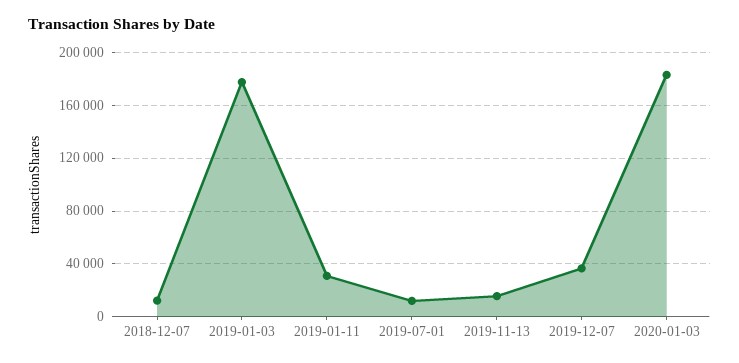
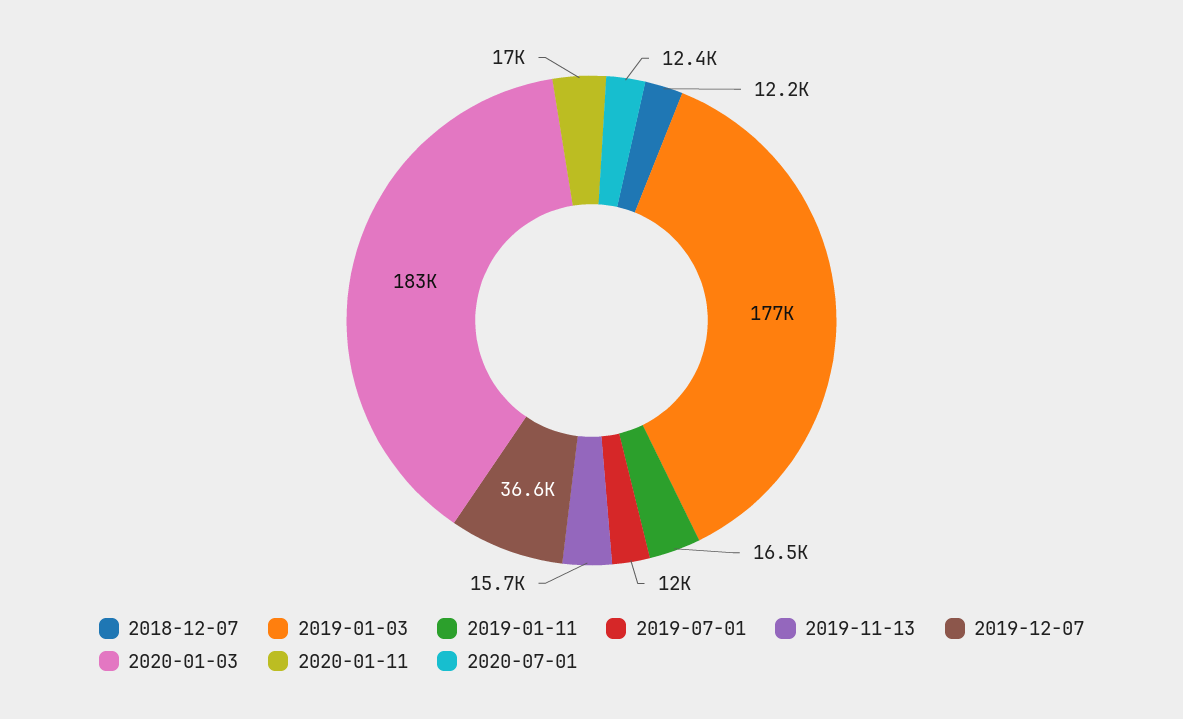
2019-01-11: 30000 -> 16500
2020-01-11: none -> 17000
2020-07-01: none -> 12400

